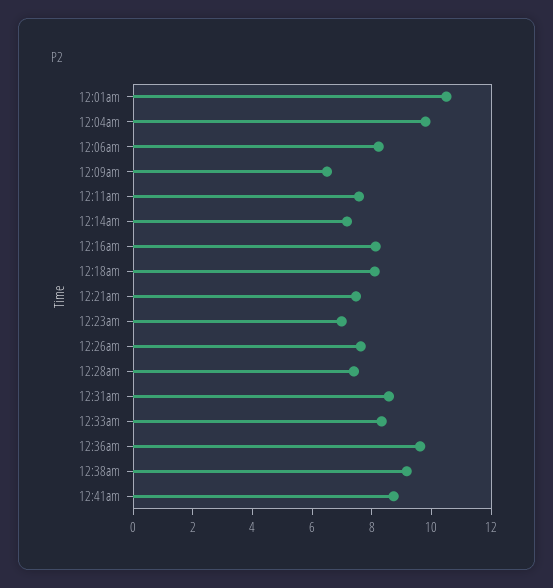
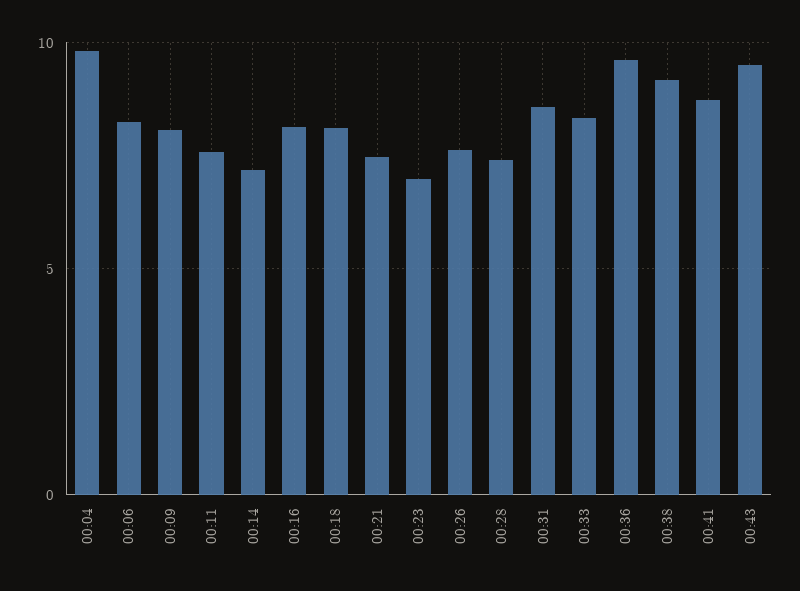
12:01am: 10.5 -> none
12:09am: 6.5 -> 8
00:43: none -> 9.5

